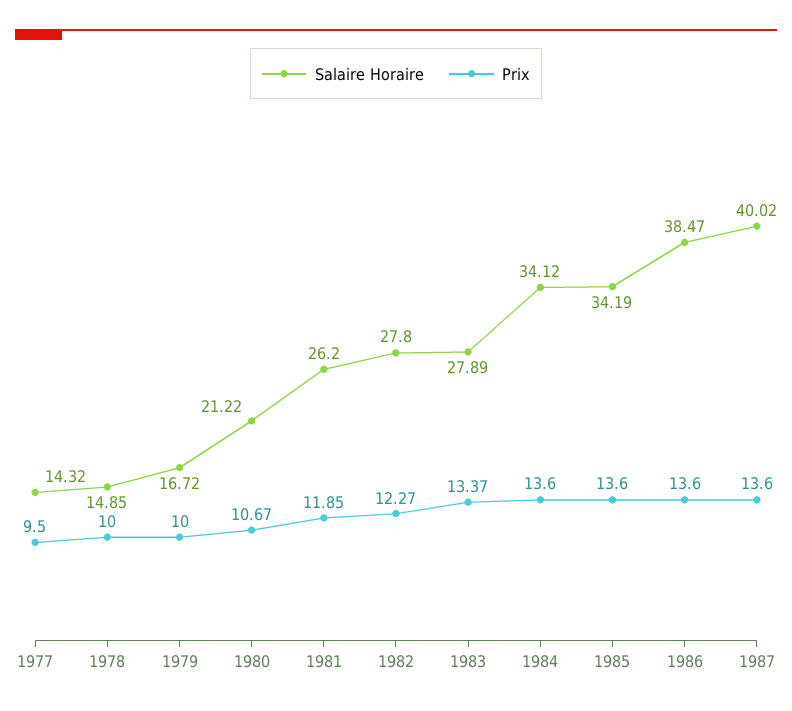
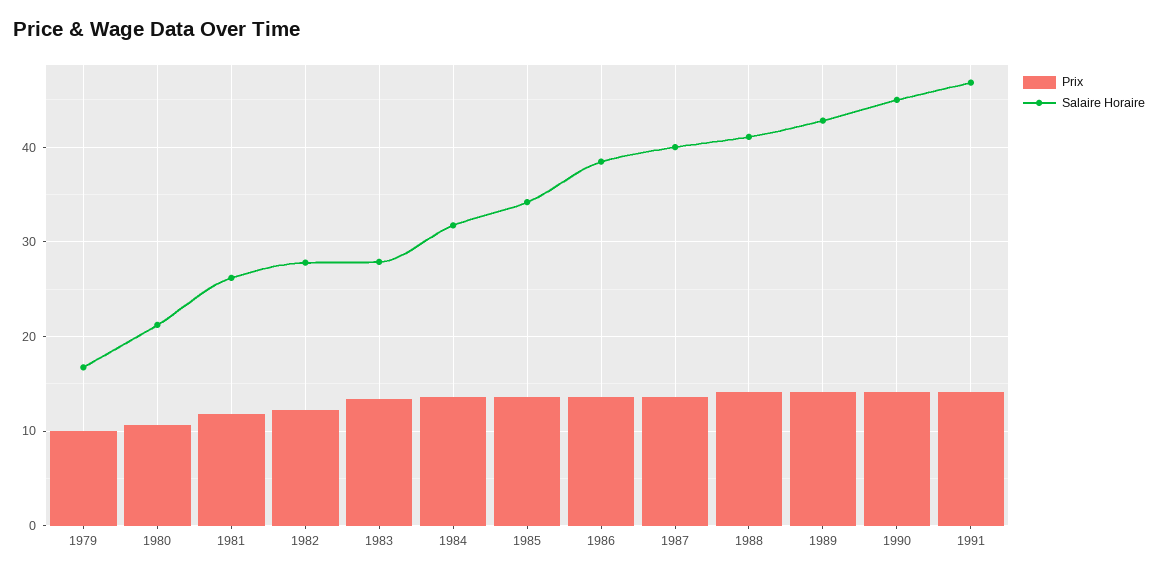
Salaire Horaire, 1977: 14.32 -> none
Prix, 1977: 9.5 -> none
Salaire Horaire, 1978: 14.85 -> none
Prix, 1978: 10 -> none
Salaire Horaire, 1984: 34.12 -> 32
Prix, 1988: none -> 14
Salaire Horaire, 1988: none -> 41
Prix, 1989: none -> 14
Salaire Horaire, 1989: none -> 43
Prix, 1990: none -> 14
Salaire Horaire, 1990: none -> 45
Prix, 1991: none -> 14
Salaire Horaire, 1991: none -> 47

